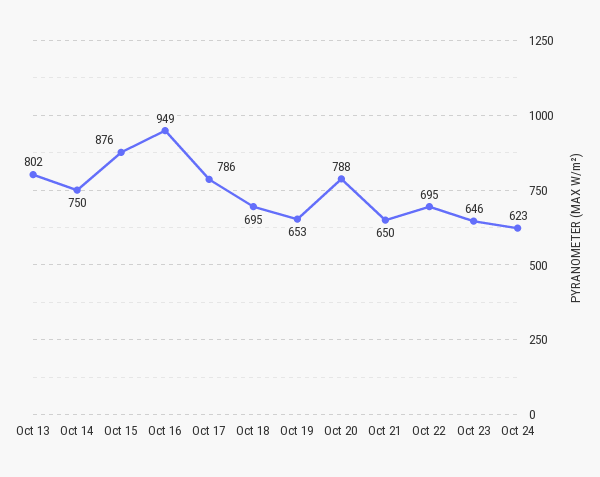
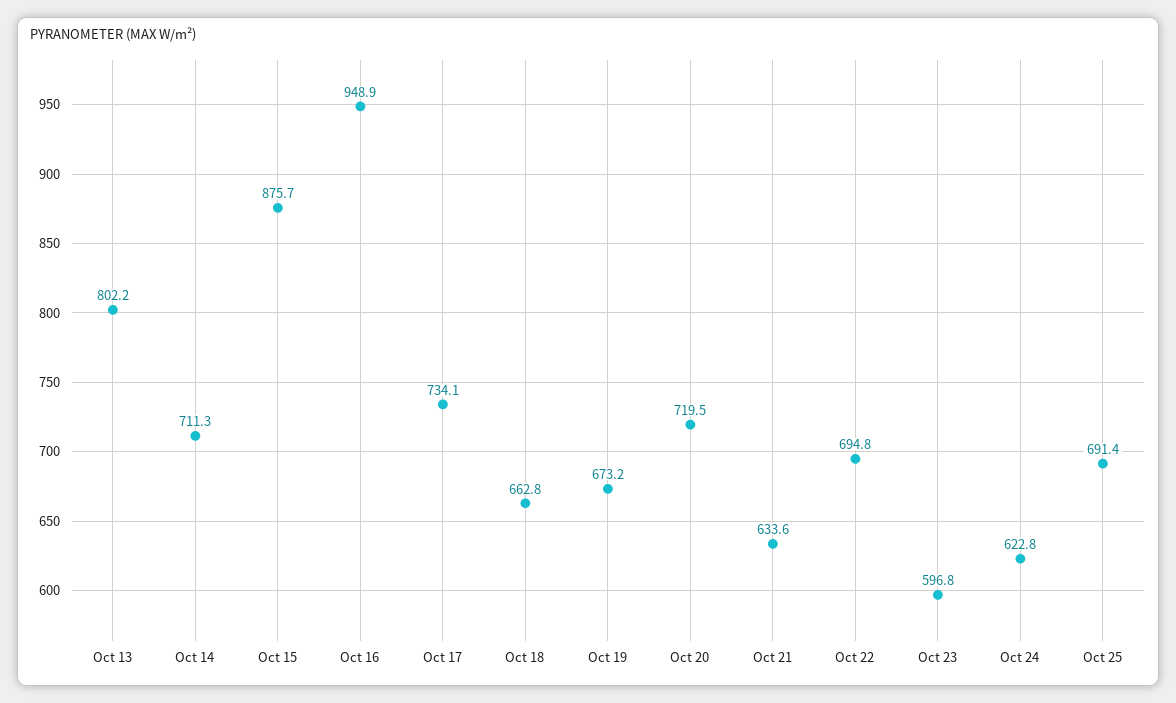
Oct 14: 750 -> 711.3
Oct 17: 786 -> 734.1
Oct 18: 695 -> 662.8
Oct 19: 653 -> 673.2
Oct 20: 788 -> 719.5
Oct 21: 650 -> 633.6
Oct 23: 646 -> 596.8
Oct 25: none -> 691.4

